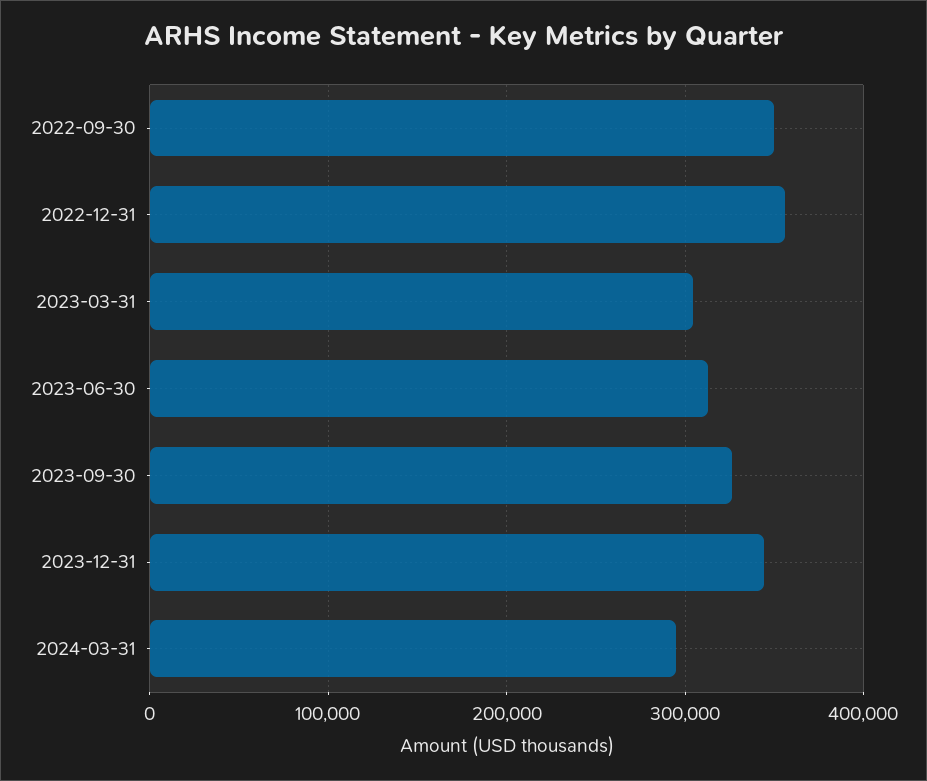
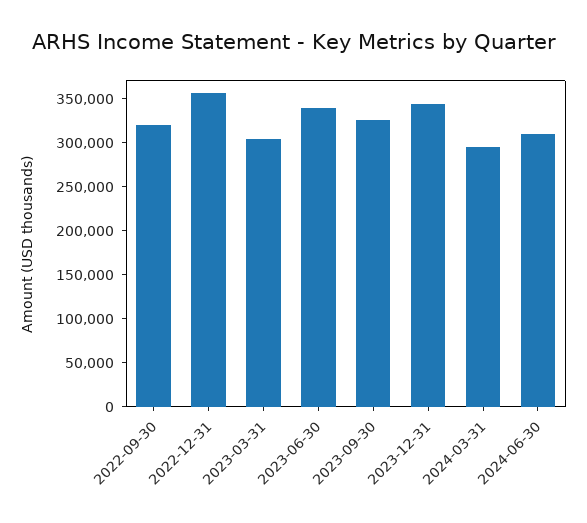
2022-09-30: 350000 -> 320000
2023-06-30: 310000 -> 340000
2024-06-30: none -> 310000

